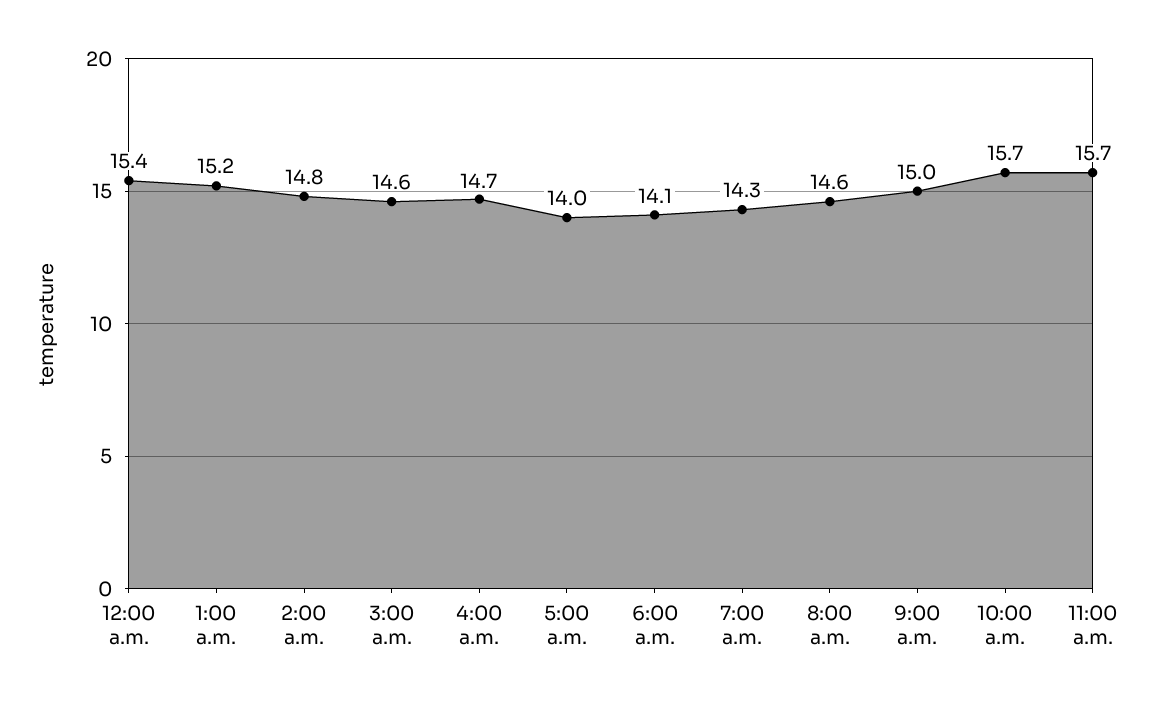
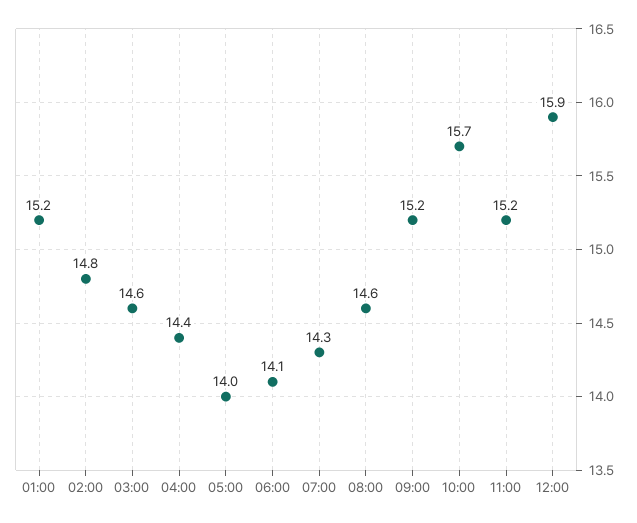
12:00 a.m.: 15.4 -> none
4:00 a.m.: 14.7 -> 14.4
9:00 a.m.: 15 -> 15.2
11:00 a.m.: 15.7 -> 15.2
12:00: none -> 15.9

